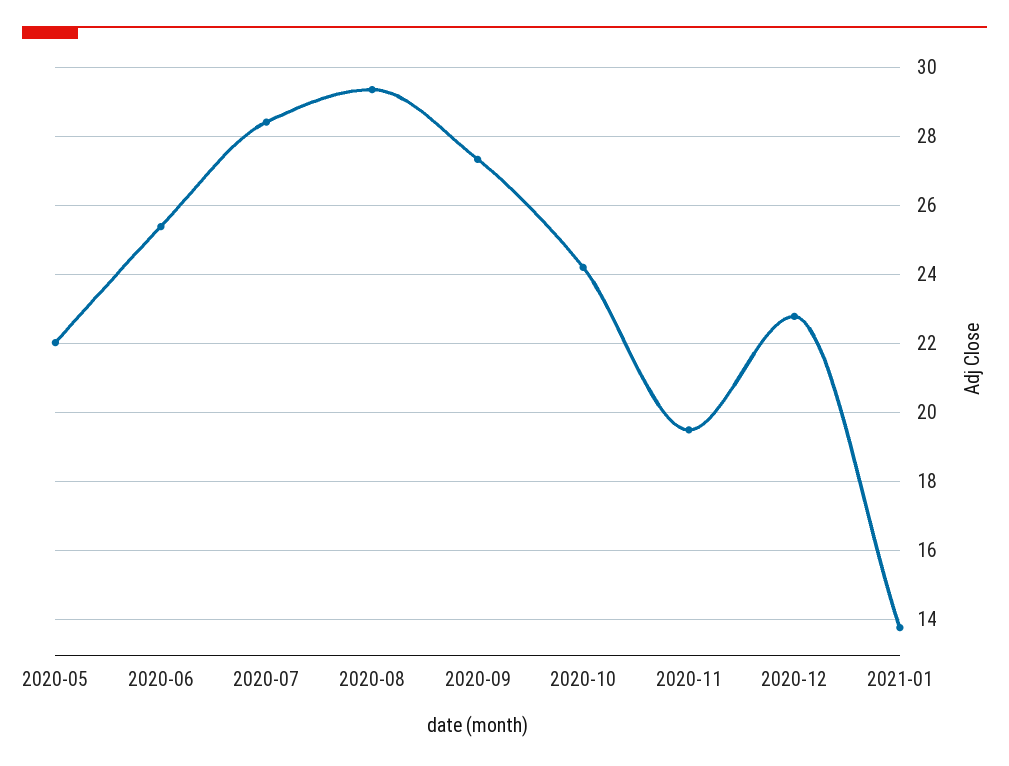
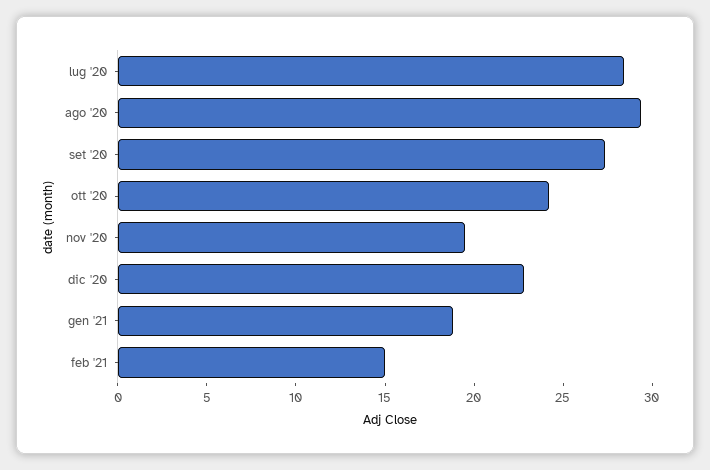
2020-05: 22 -> none
2020-06: 25.4 -> none
2021-01: 13.8 -> 19
feb '21: none -> 15

